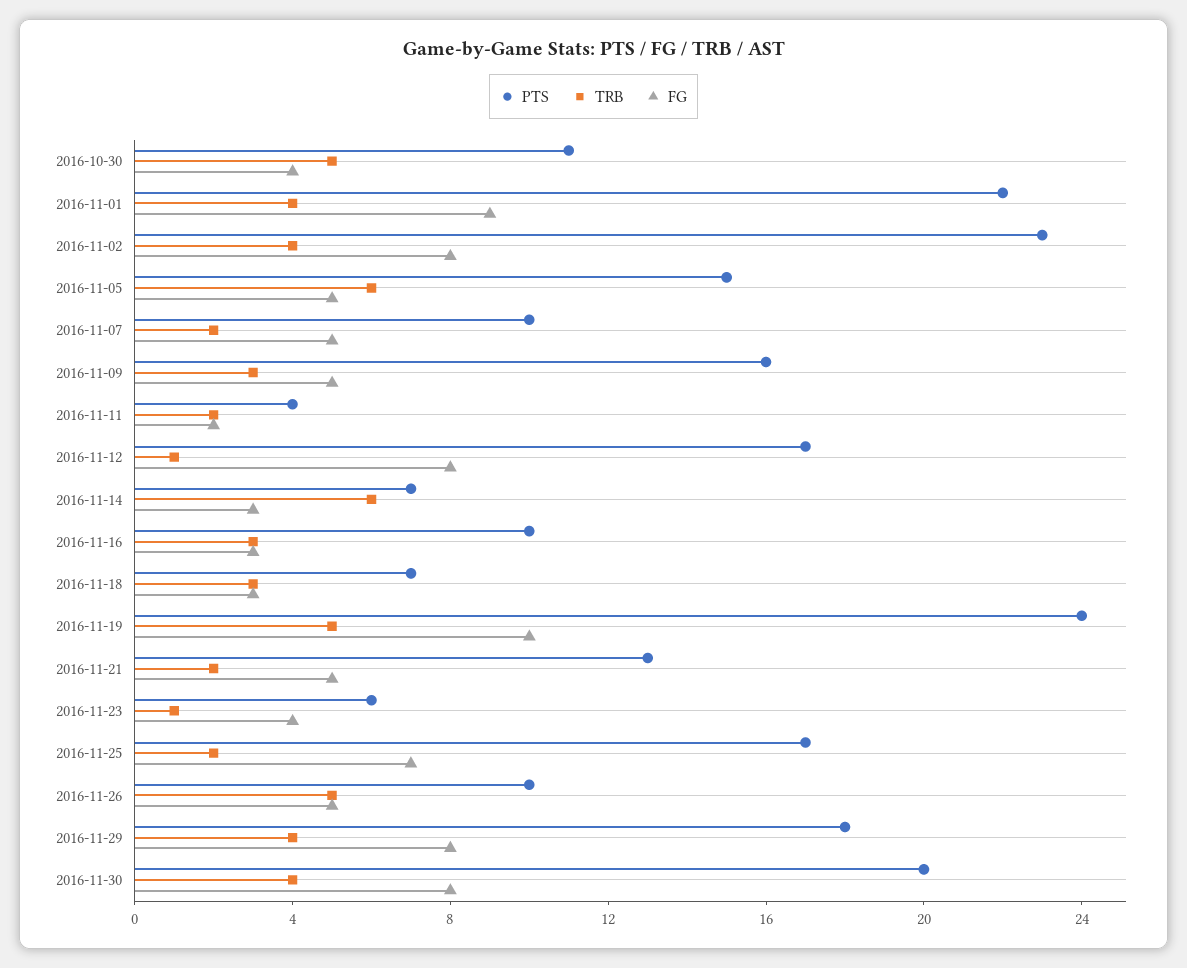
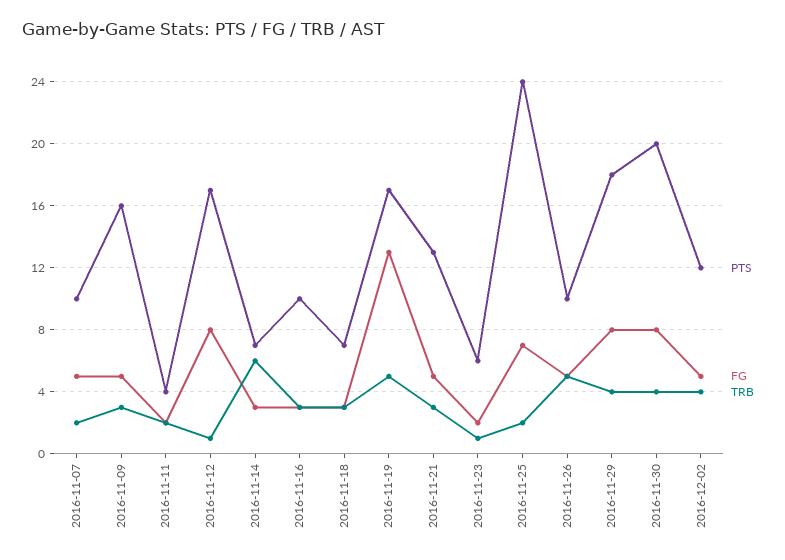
PTS, 2016-10-30: 11 -> none
TRB, 2016-10-30: 5 -> none
FG, 2016-10-30: 4 -> none
PTS, 2016-11-01: 22 -> none
TRB, 2016-11-01: 4 -> none
FG, 2016-11-01: 9 -> none
PTS, 2016-11-02: 23 -> none
TRB, 2016-11-02: 4 -> none
FG, 2016-11-02: 8 -> none
PTS, 2016-11-05: 15 -> none
TRB, 2016-11-05: 6 -> none
FG, 2016-11-05: 5 -> none
PTS, 2016-11-19: 24 -> 17
FG, 2016-11-19: 10 -> 13
TRB, 2016-11-21: 2 -> 3
FG, 2016-11-23: 4 -> 2
PTS, 2016-11-25: 17 -> 24
PTS, 2016-12-02: none -> 12
FG, 2016-12-02: none -> 5
TRB, 2016-12-02: none -> 4

